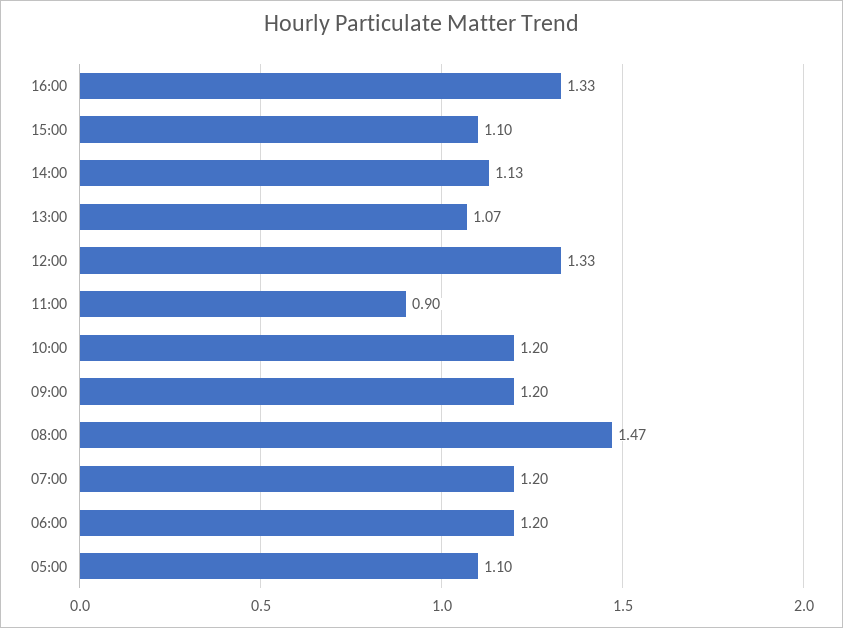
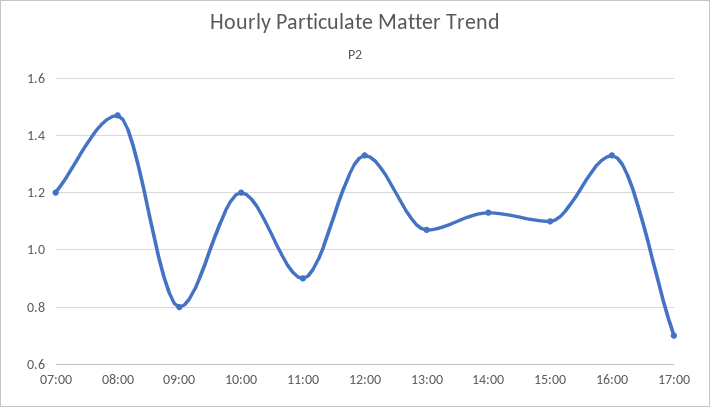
09:00: 1.2 -> 0.8
06:00: 1.2 -> none
05:00: 1.1 -> none
17:00: none -> 0.7

